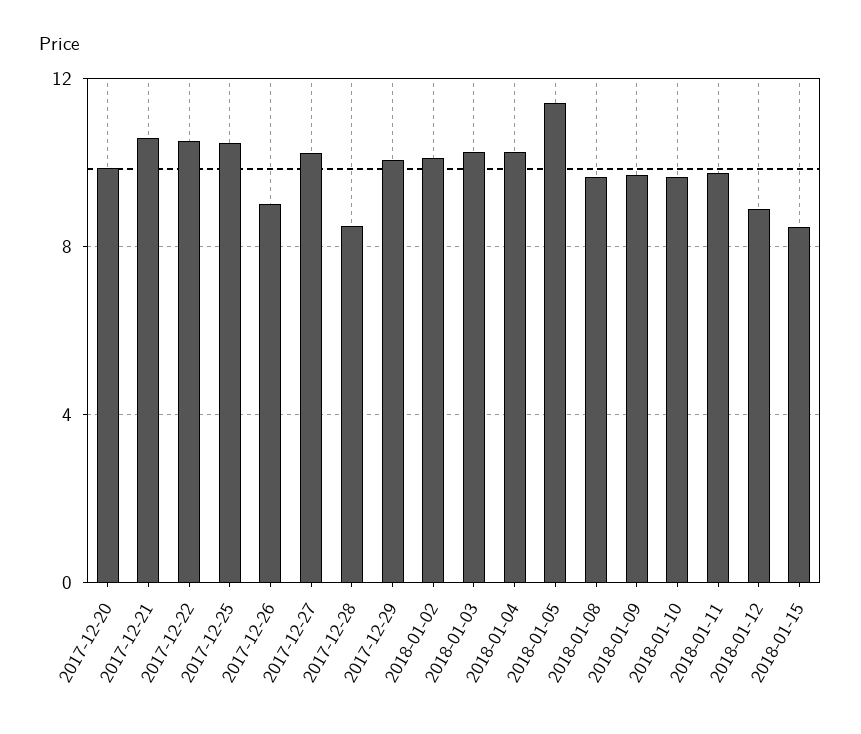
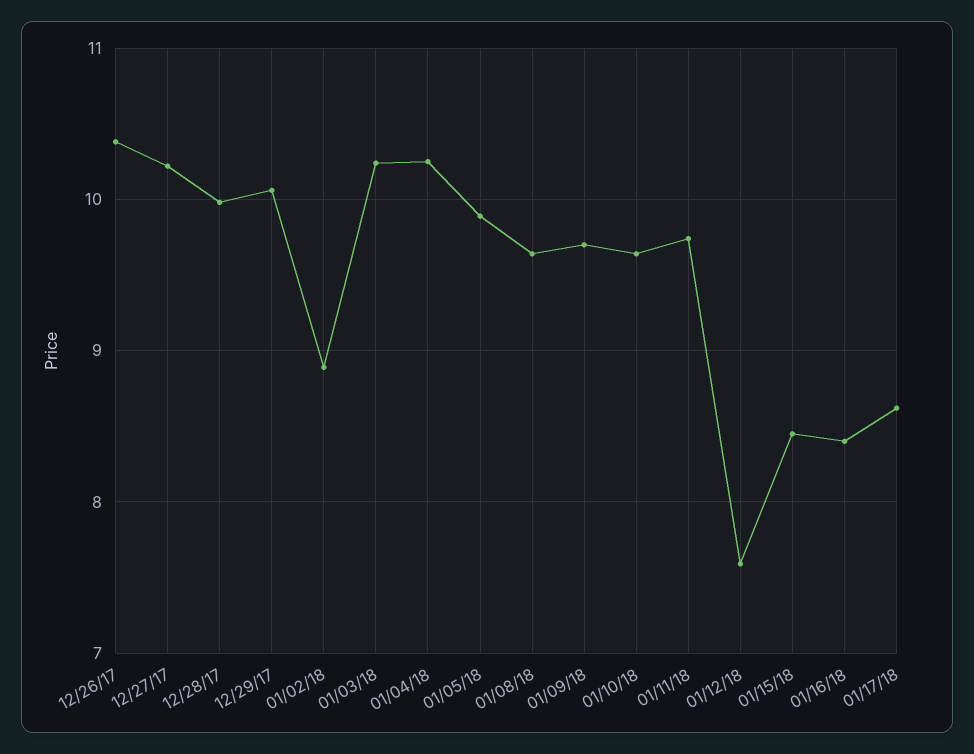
2017-12-20: 10 -> none
2017-12-21: 10.5 -> none
2017-12-22: 10.5 -> none
2017-12-25: 10.5 -> none
2017-12-26: 9 -> 10.4
2017-12-28: 8.5 -> 10
2018-01-02: 10 -> 8.9
2018-01-05: 11.5 -> 9.9
2018-01-12: 9 -> 7.6
01/16/18: none -> 8.4
01/17/18: none -> 8.6

